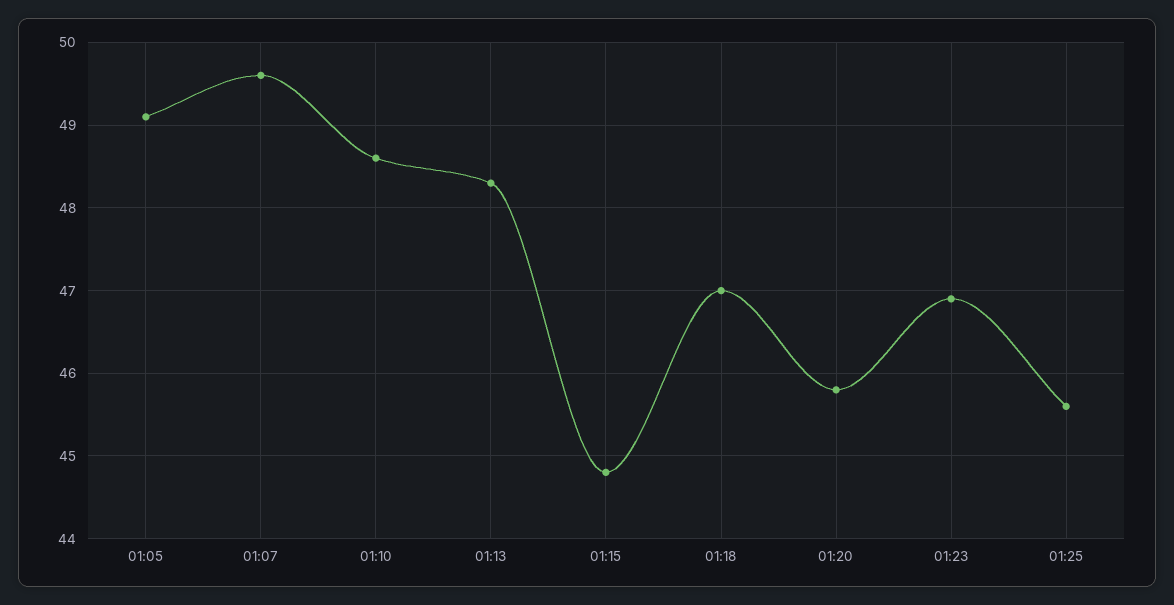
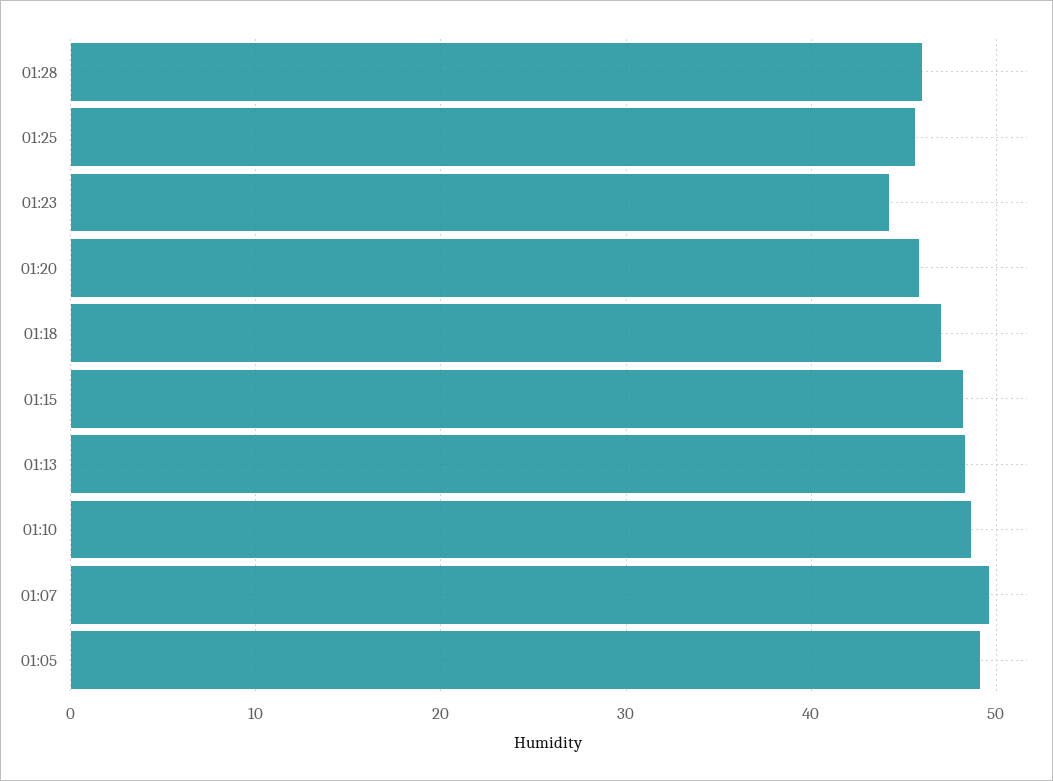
01:15: 44.8 -> 48
01:23: 46.9 -> 44
01:28: none -> 46

